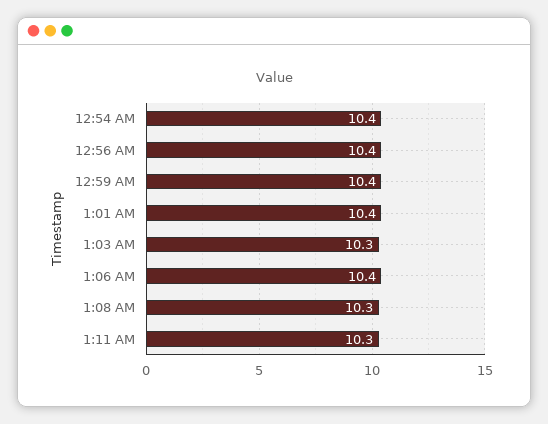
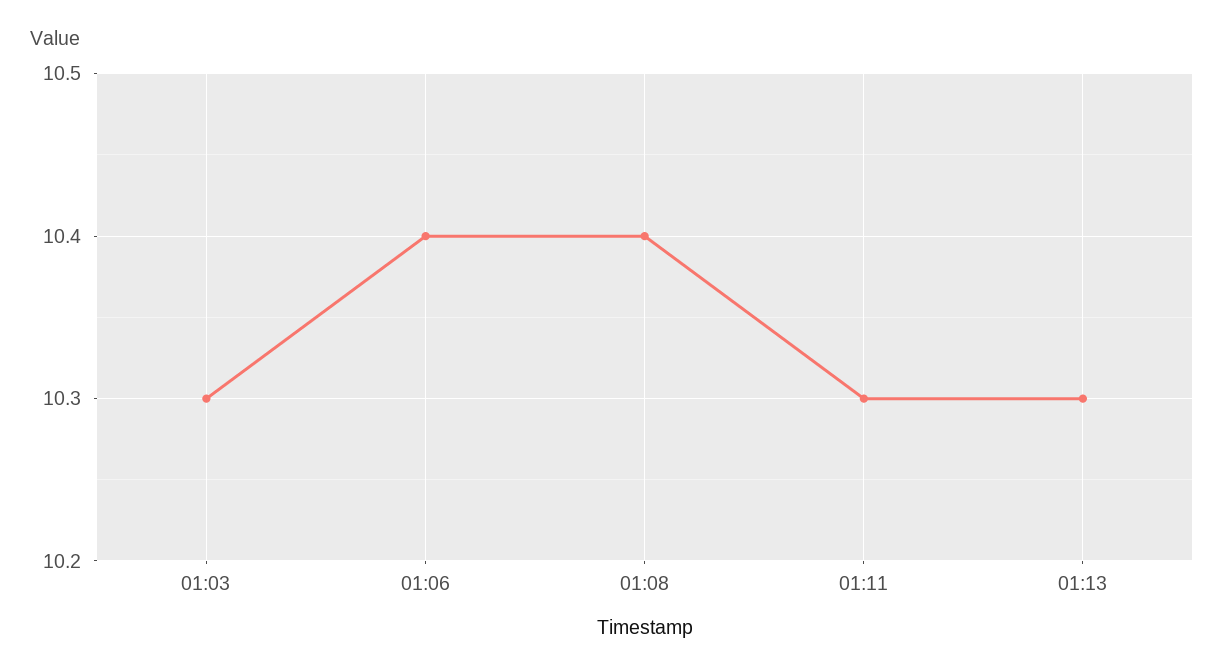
12:54 AM: 10.4 -> none
12:56 AM: 10.4 -> none
12:59 AM: 10.4 -> none
1:01 AM: 10.4 -> none
1:08 AM: 10.3 -> 10.4
01:13: none -> 10.3

